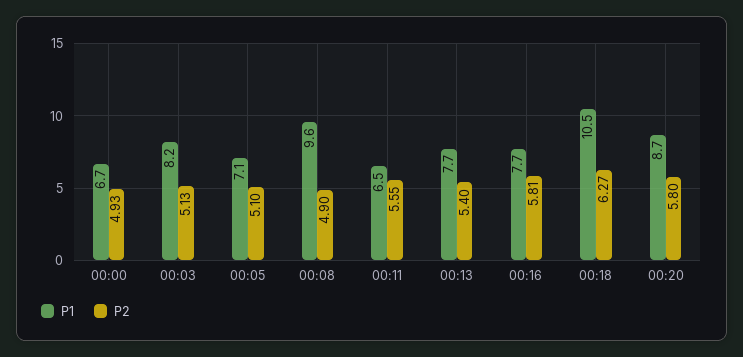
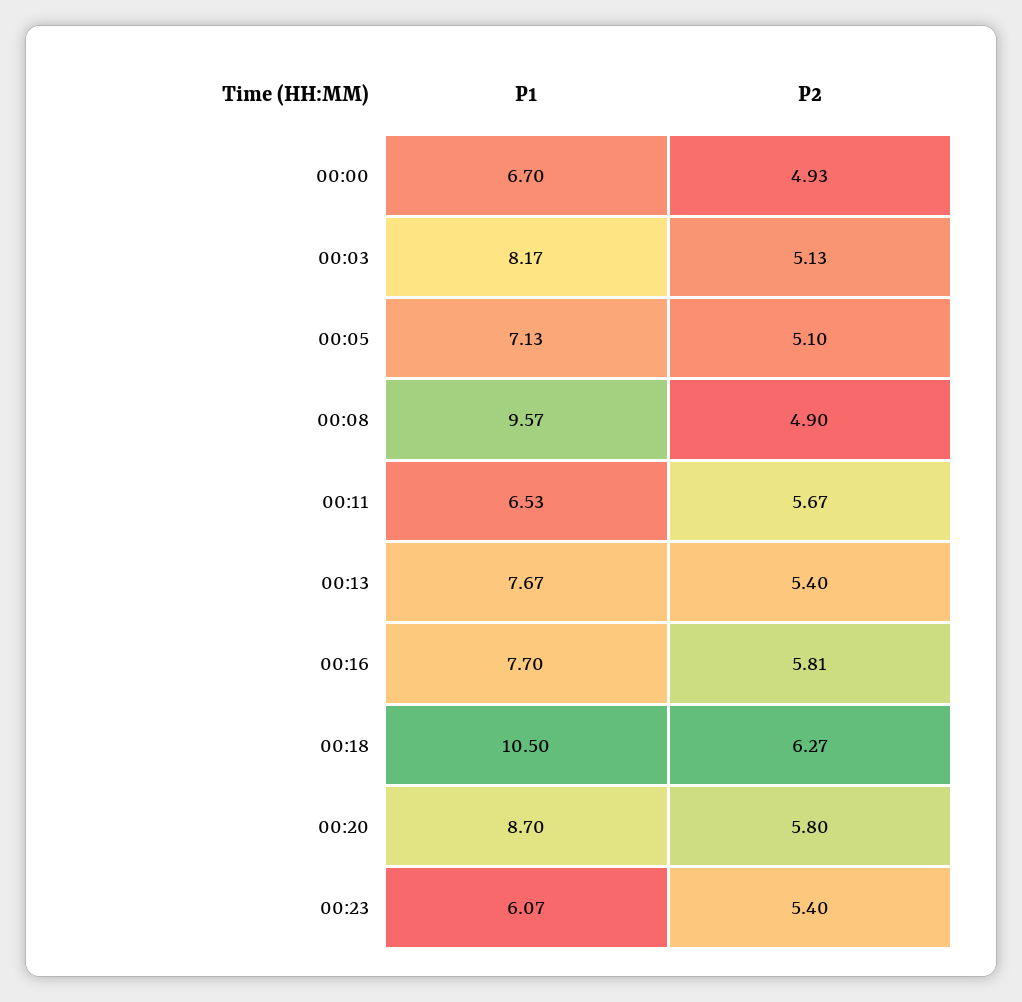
P2, 00:11: 5.55 -> 5.67
P1, 00:23: none -> 6.07
P2, 00:23: none -> 5.4

